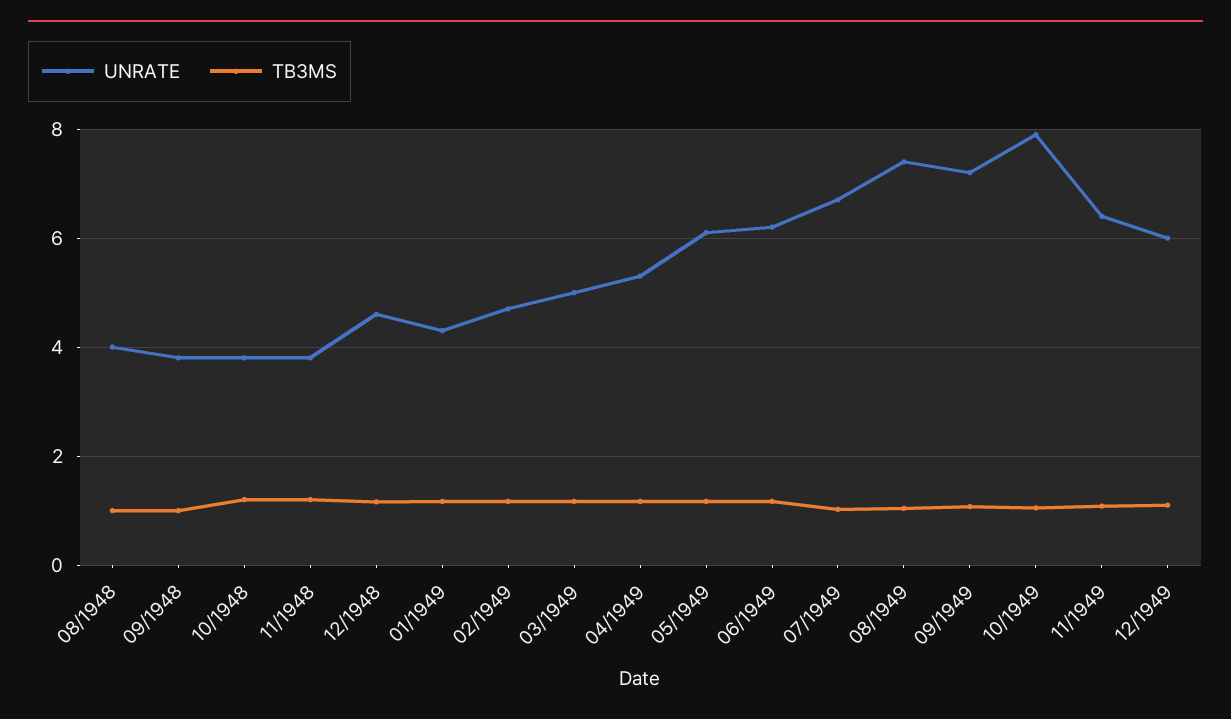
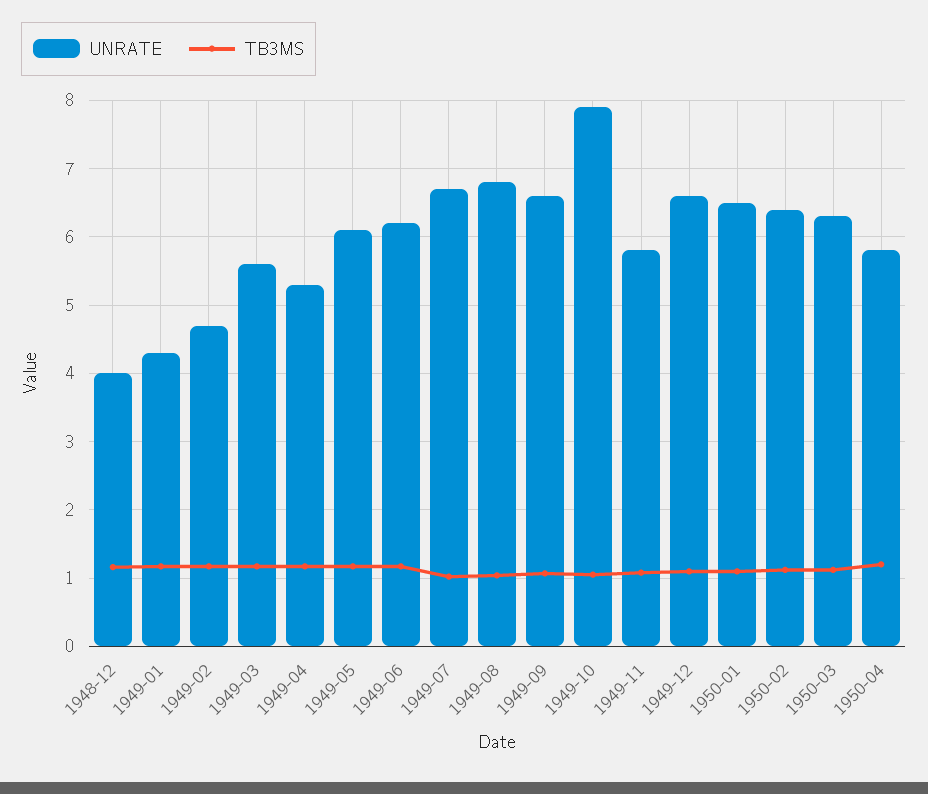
UNRATE, 08/1948: 4 -> none
TB3MS, 08/1948: 1 -> none
UNRATE, 09/1948: 3.8 -> none
TB3MS, 09/1948: 1 -> none
UNRATE, 10/1948: 3.8 -> none
TB3MS, 10/1948: 1.2 -> none
UNRATE, 11/1948: 3.8 -> none
TB3MS, 11/1948: 1.2 -> none
UNRATE, 12/1948: 4.6 -> 4
UNRATE, 03/1949: 5 -> 5.6
UNRATE, 08/1949: 7.4 -> 6.8
UNRATE, 09/1949: 7.2 -> 6.6
UNRATE, 11/1949: 6.4 -> 5.8
UNRATE, 12/1949: 6 -> 6.6
UNRATE, 1950-01: none -> 6.5
TB3MS, 1950-01: none -> 1.1
UNRATE, 1950-02: none -> 6.4
TB3MS, 1950-02: none -> 1.1
UNRATE, 1950-03: none -> 6.3
TB3MS, 1950-03: none -> 1.1
UNRATE, 1950-04: none -> 5.8
TB3MS, 1950-04: none -> 1.2

